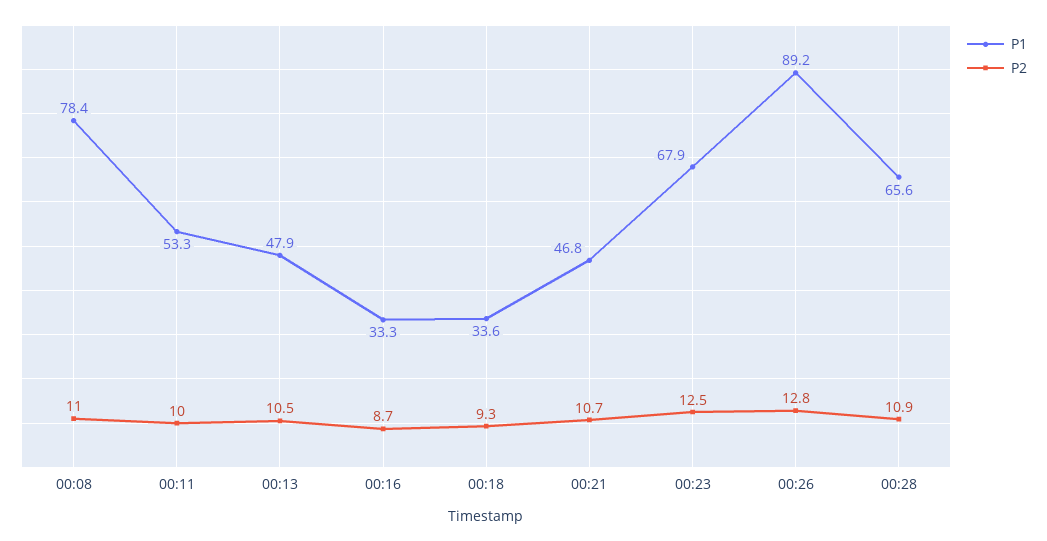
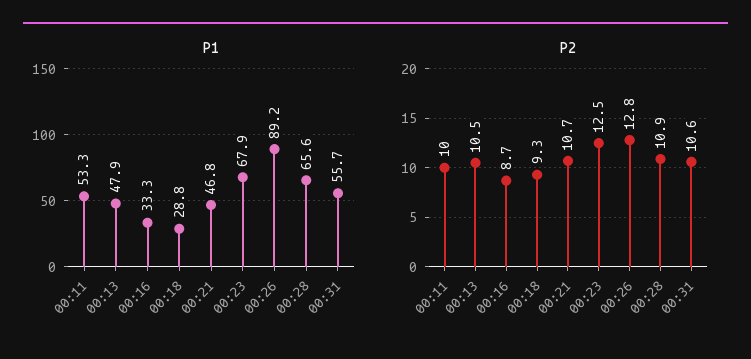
P1, 00:08: 78.4 -> none
P2, 00:08: 11 -> none
P1, 00:18: 33.6 -> 28.8
P1, 00:31: none -> 55.7
P2, 00:31: none -> 10.6

